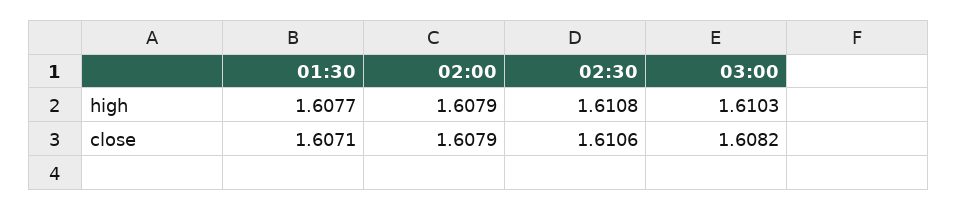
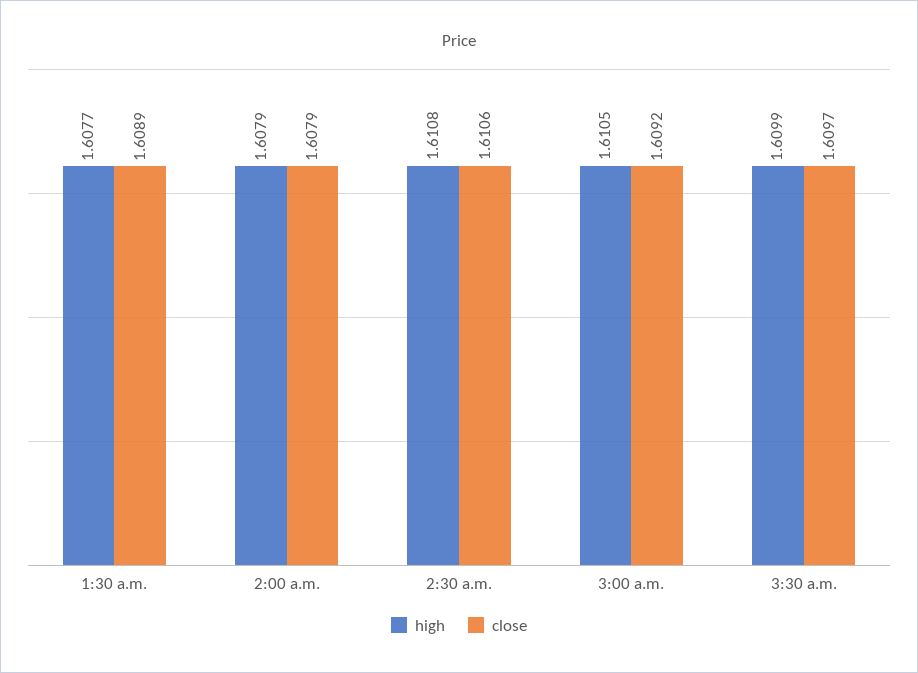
high, 03:00: 1.6103 -> 1.6105
close, 01:30: 1.6071 -> 1.6089
close, 03:00: 1.6082 -> 1.6092
high, 3:30 a.m.: none -> 1.6099
close, 3:30 a.m.: none -> 1.6097

